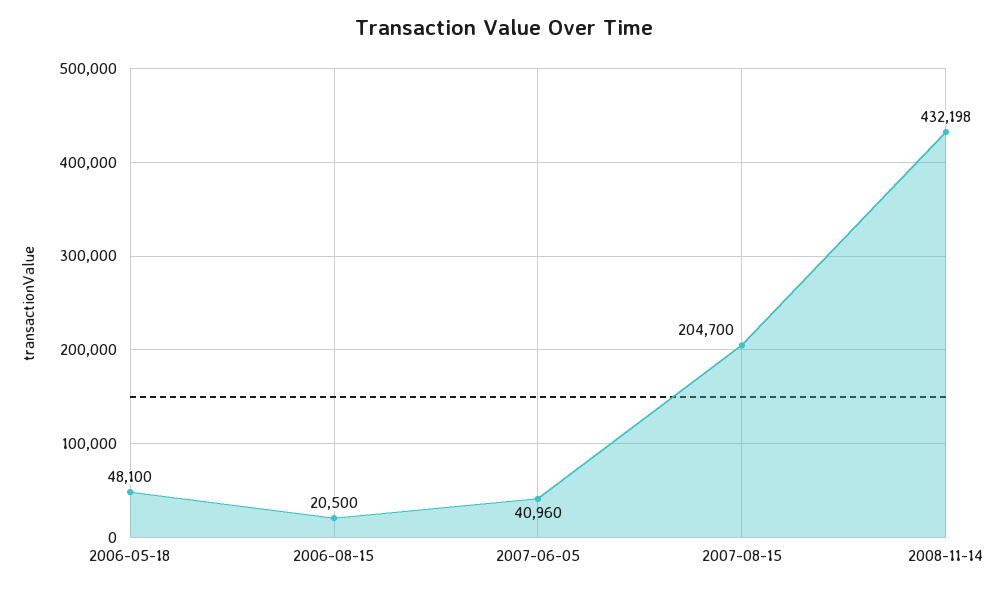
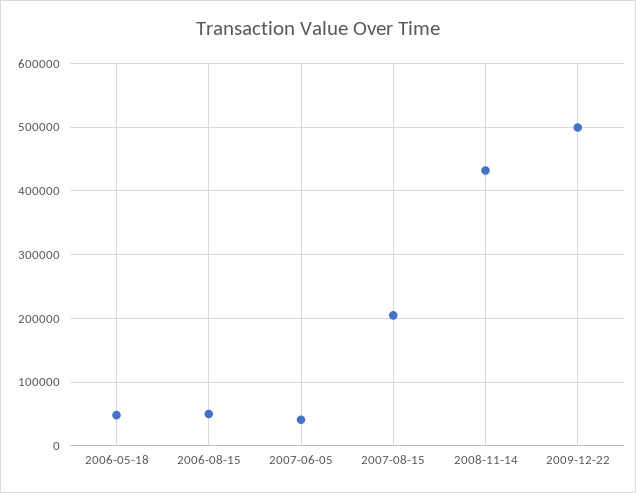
2006-08-15: 20500 -> 50000
2009-12-22: none -> 500000

